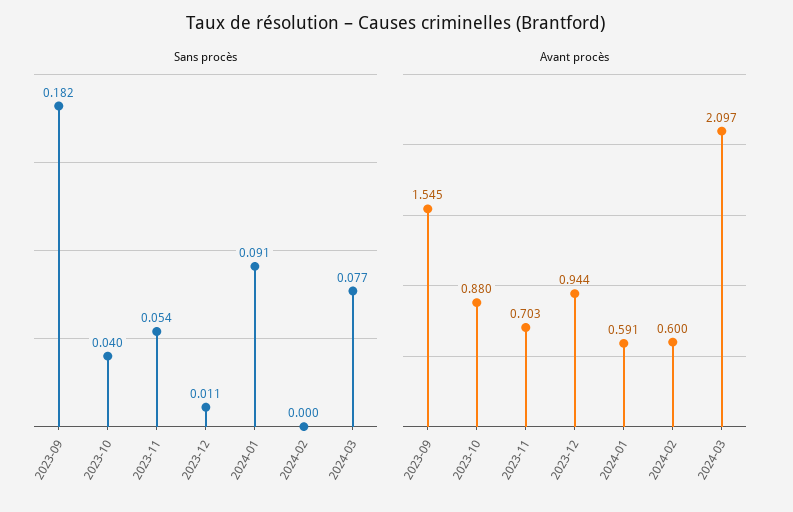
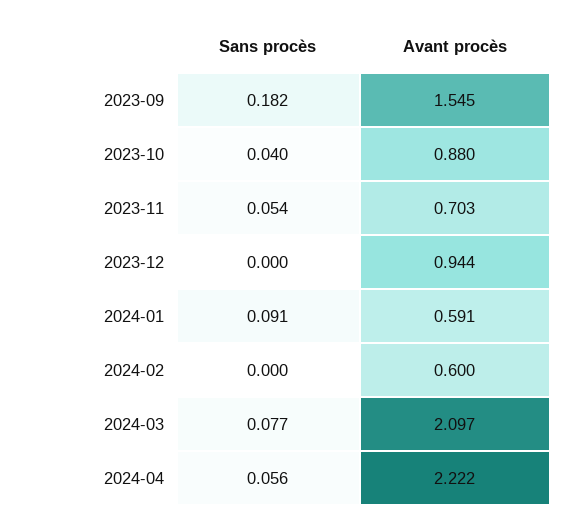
Sans procès, 2023-12: 0.011 -> 0
Sans procès, 2024-04: none -> 0.056
Avant procès, 2024-04: none -> 2.222

